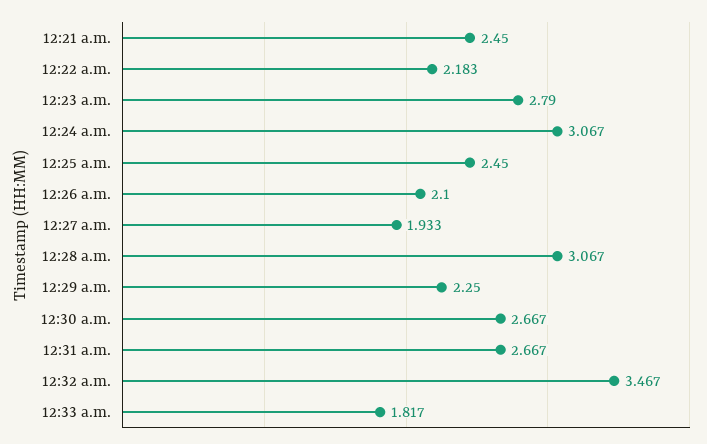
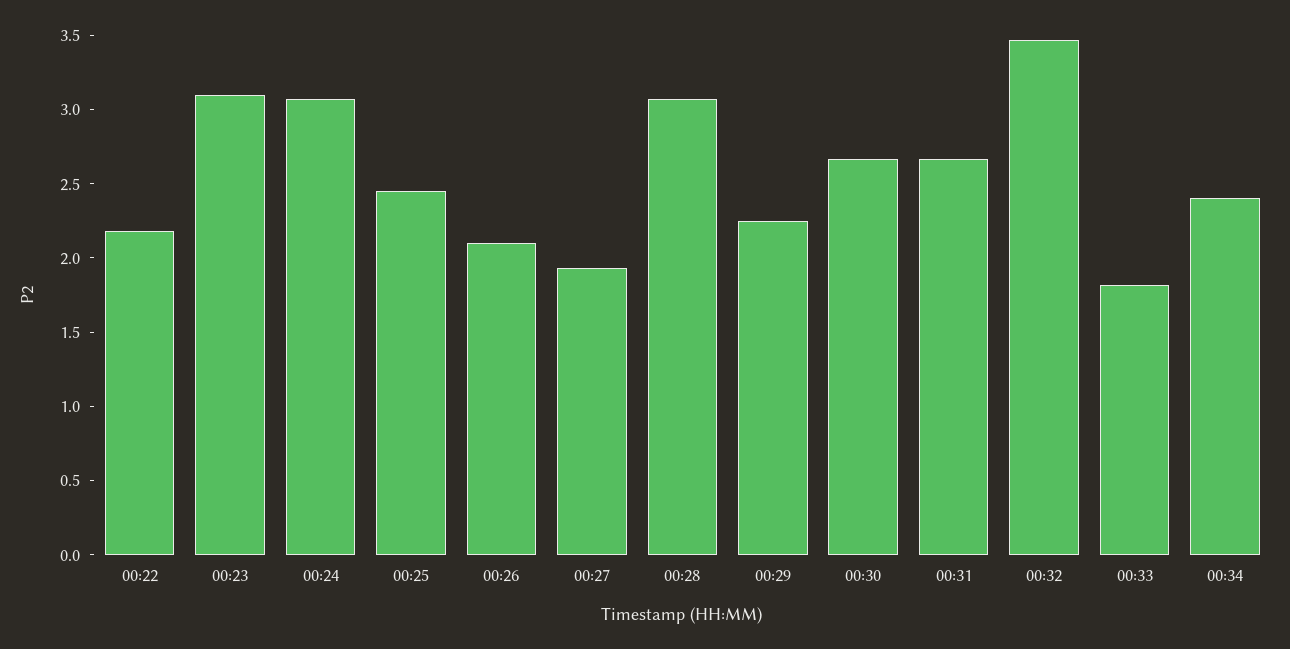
12:21 a.m.: 2.45 -> none
12:23 a.m.: 2.79 -> 3.1
00:34: none -> 2.4

